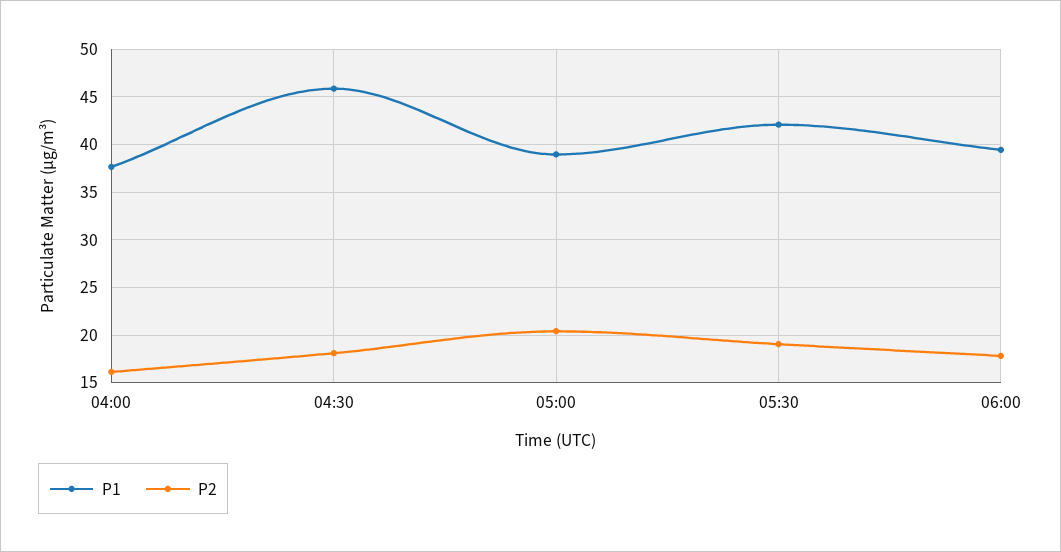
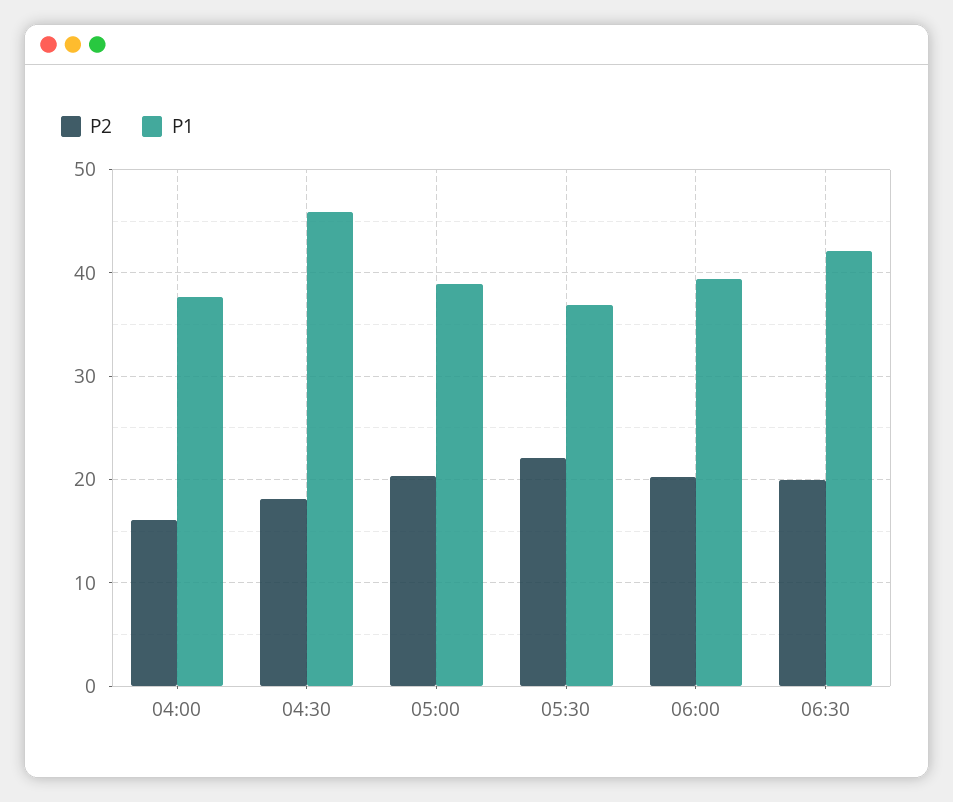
P1, 05:30: 42 -> 37
P2, 05:30: 19 -> 22
P2, 06:00: 18 -> 20
P2, 06:30: none -> 20
P1, 06:30: none -> 42

